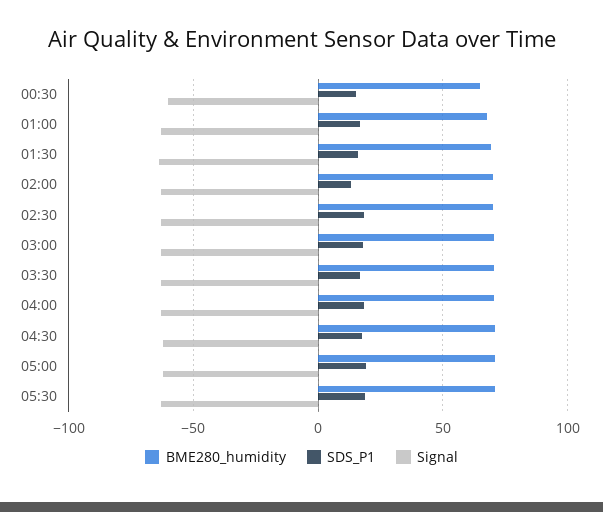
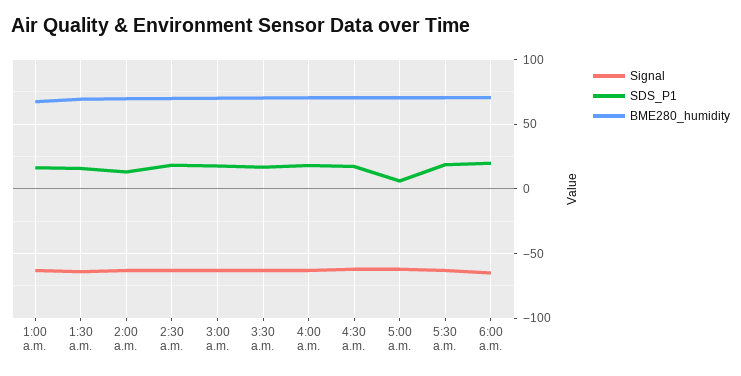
BME280_humidity, 00:30: 65 -> none
SDS_P1, 00:30: 15 -> none
Signal, 00:30: -60 -> none
SDS_P1, 05:00: 20 -> 5
Signal, 6:00 a.m.: none -> -65
SDS_P1, 6:00 a.m.: none -> 20
BME280_humidity, 6:00 a.m.: none -> 70

